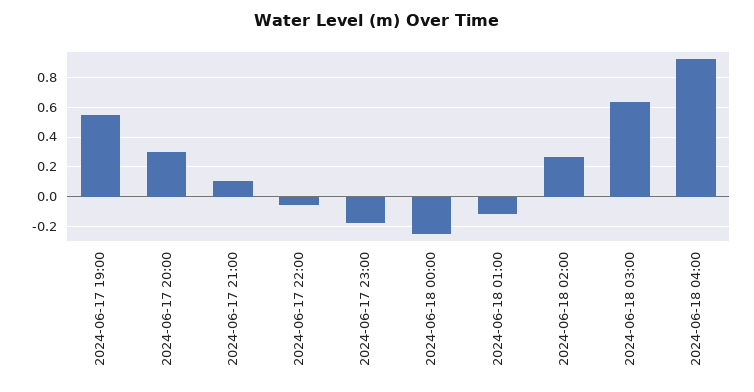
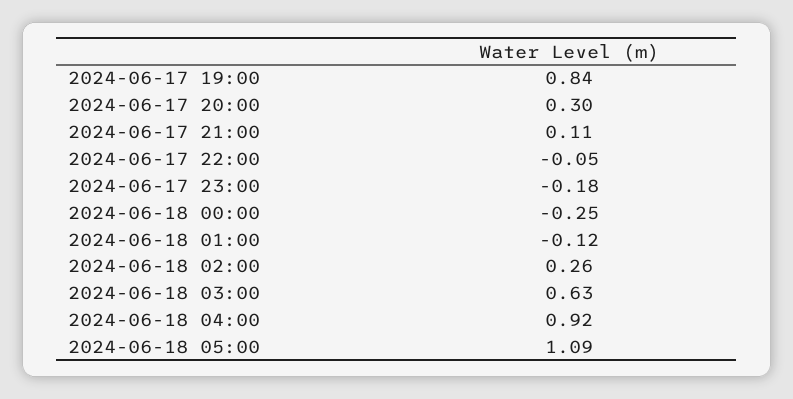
2024-06-17 19:00: 0.55 -> 0.84
2024-06-18 05:00: none -> 1.09

